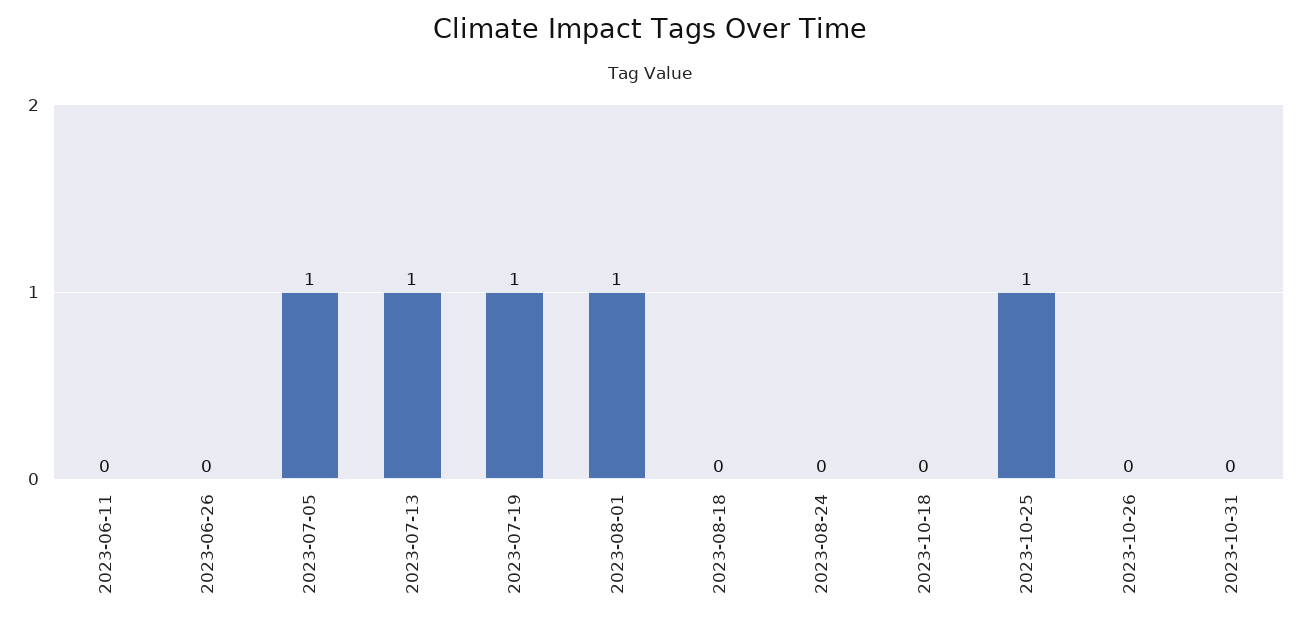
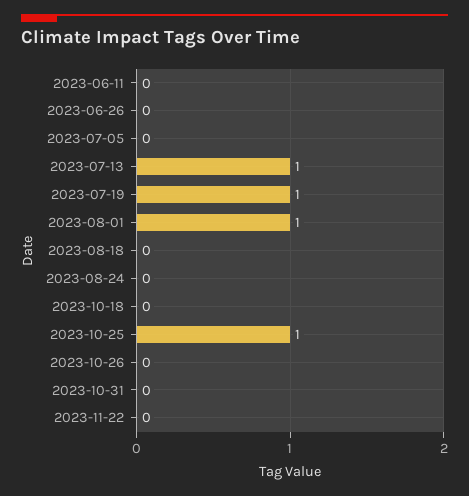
2023-07-05: 1 -> 0
2023-11-22: none -> 0

